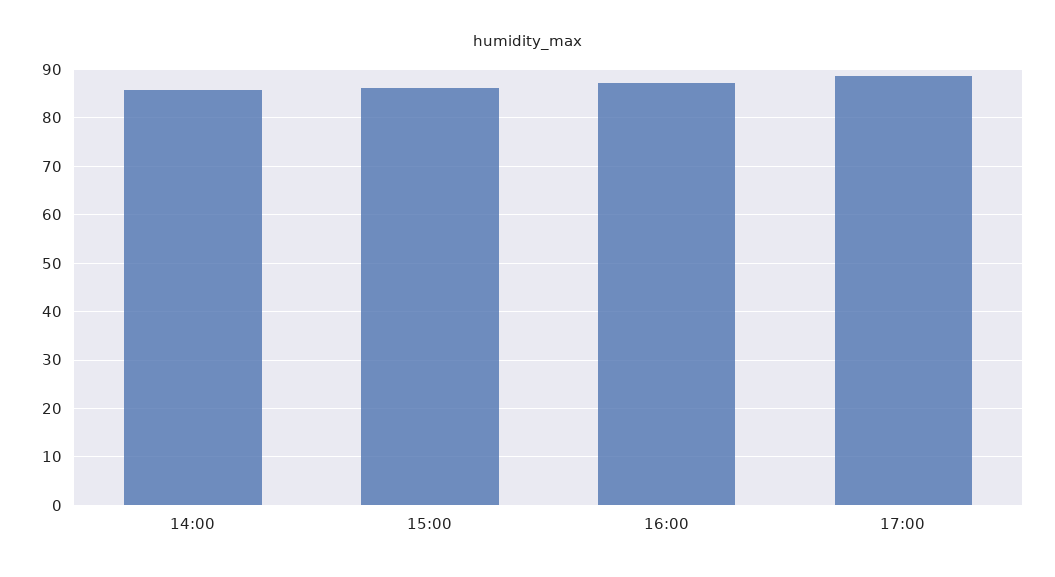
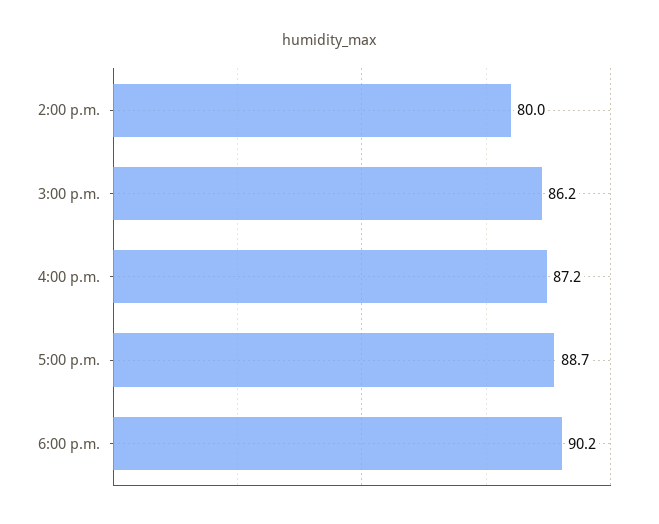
14:00: 86 -> 80
6:00 p.m.: none -> 90.2

